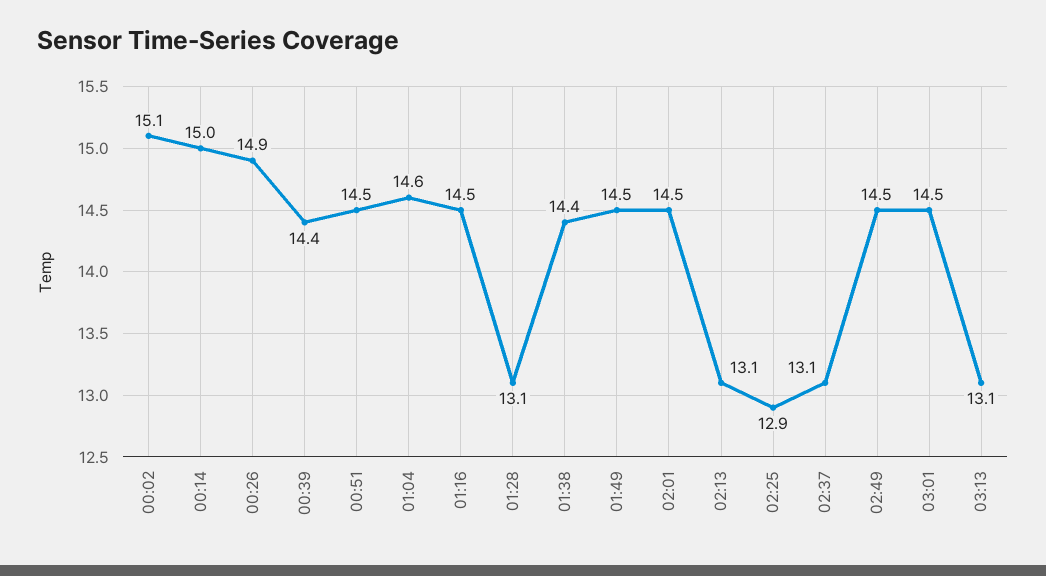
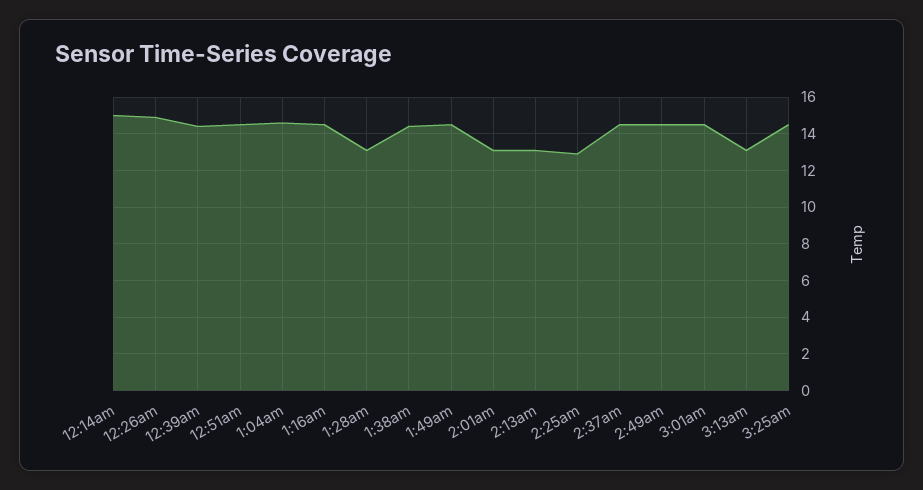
00:02: 15.1 -> none
02:01: 14.5 -> 13
02:37: 13.1 -> 14.5
3:25am: none -> 14.5

